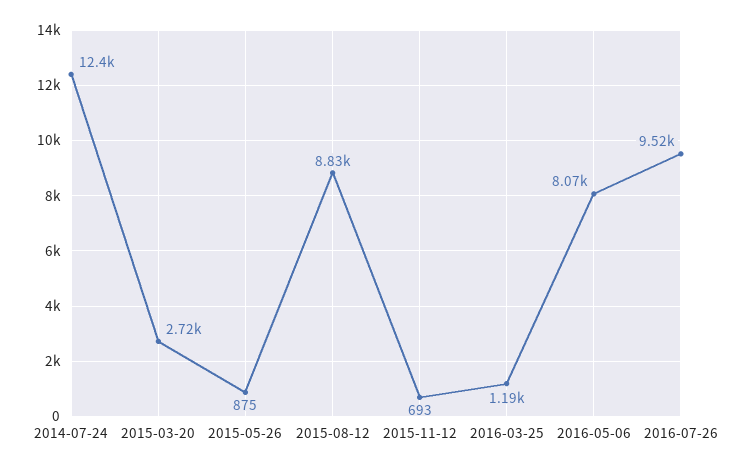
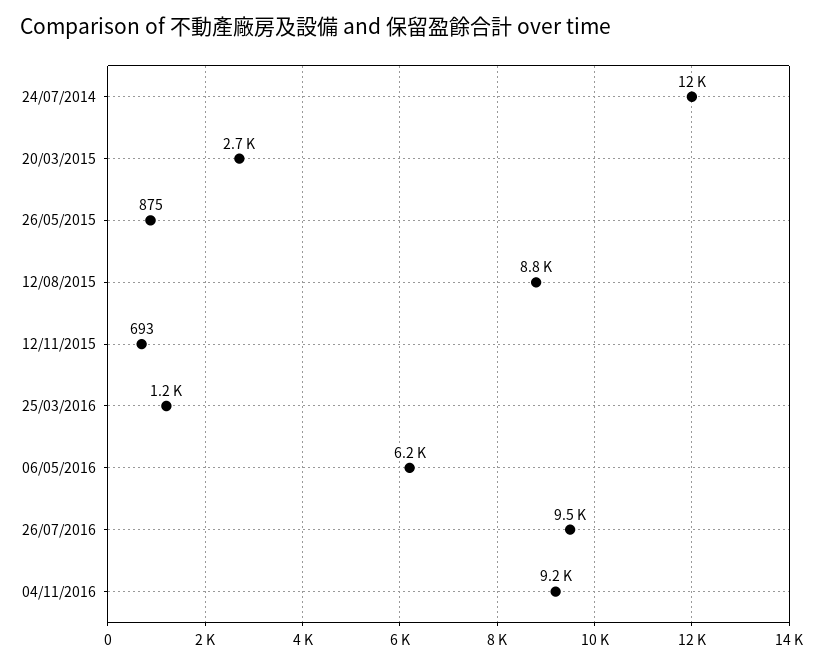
2016-05-06: 8070 -> 6200
04/11/2016: none -> 9200

